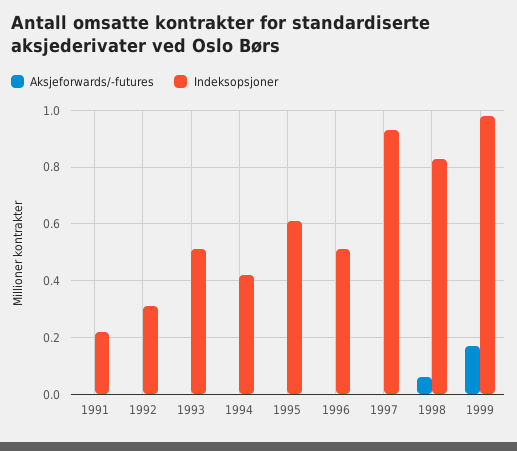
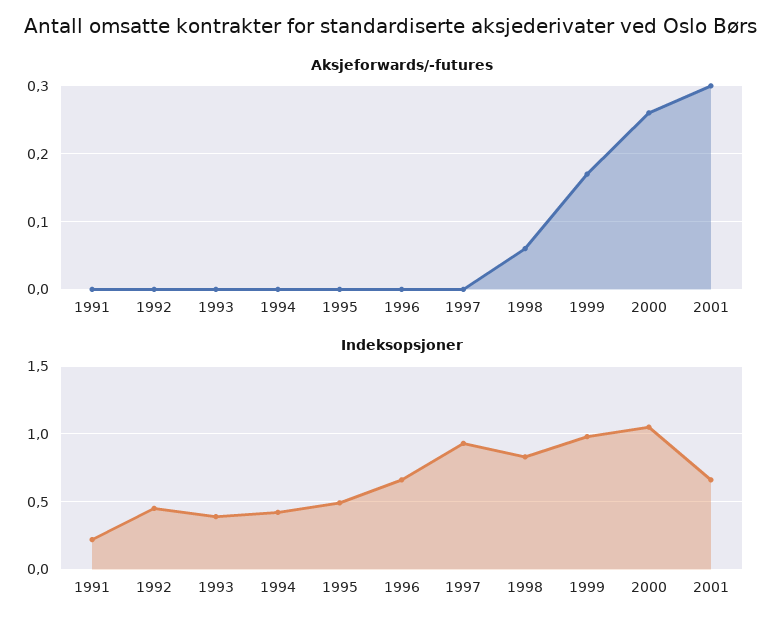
Indeksopsjoner, 1992: 0.3 -> 0.45
Indeksopsjoner, 1993: 0.5 -> 0.4
Indeksopsjoner, 1995: 0.6 -> 0.5
Indeksopsjoner, 1996: 0.5 -> 0.65
Aksjeforwards/-futures, 2000: none -> 0.26
Aksjeforwards/-futures, 2001: none -> 0.3
Indeksopsjoner, 2000: none -> 1.05
Indeksopsjoner, 2001: none -> 0.65

